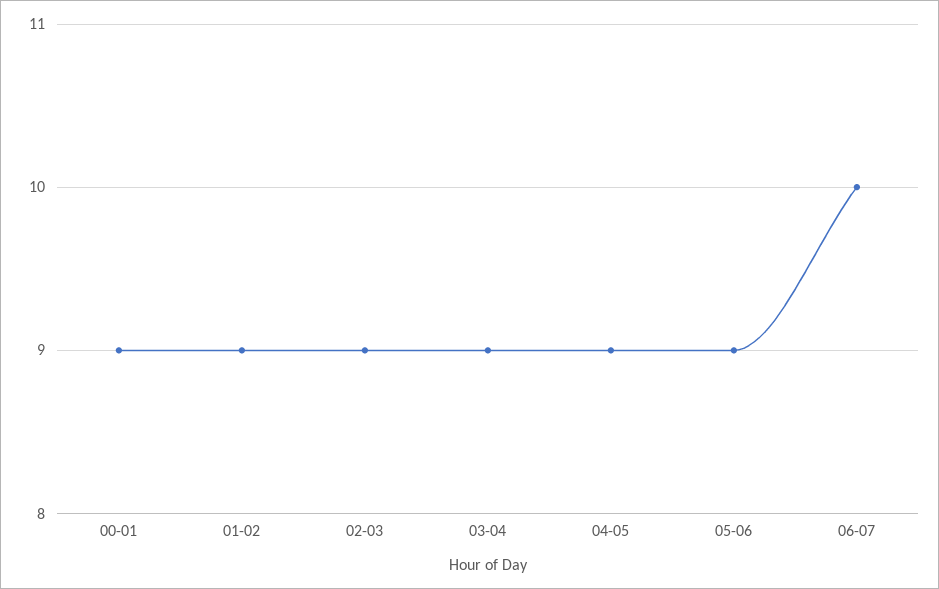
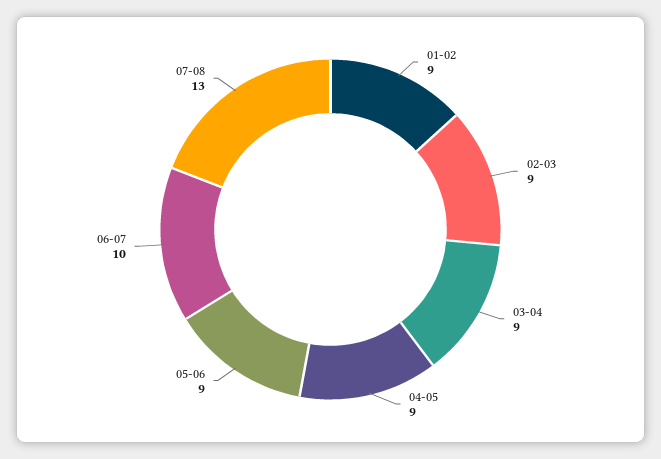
00-01: 9 -> none
07-08: none -> 13

